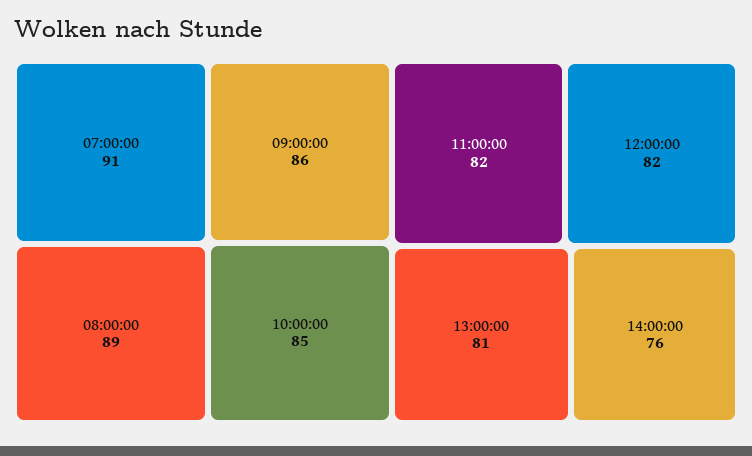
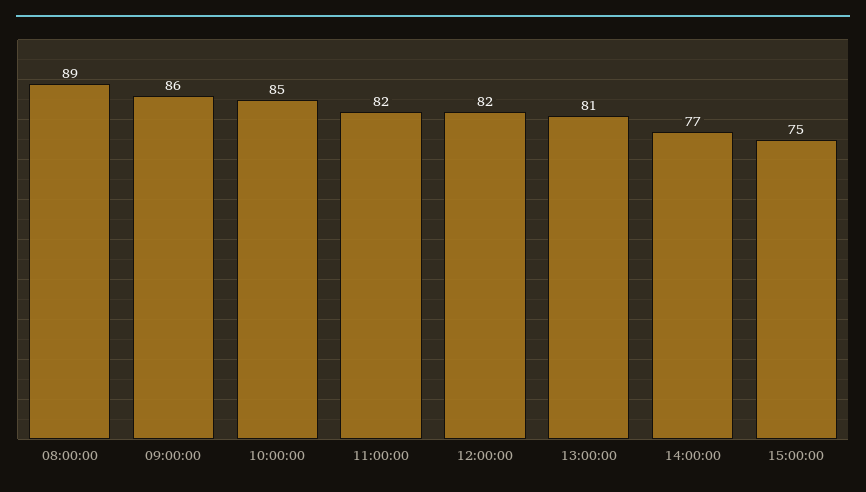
07:00:00: 91 -> none
14:00:00: 76 -> 77
15:00:00: none -> 75

